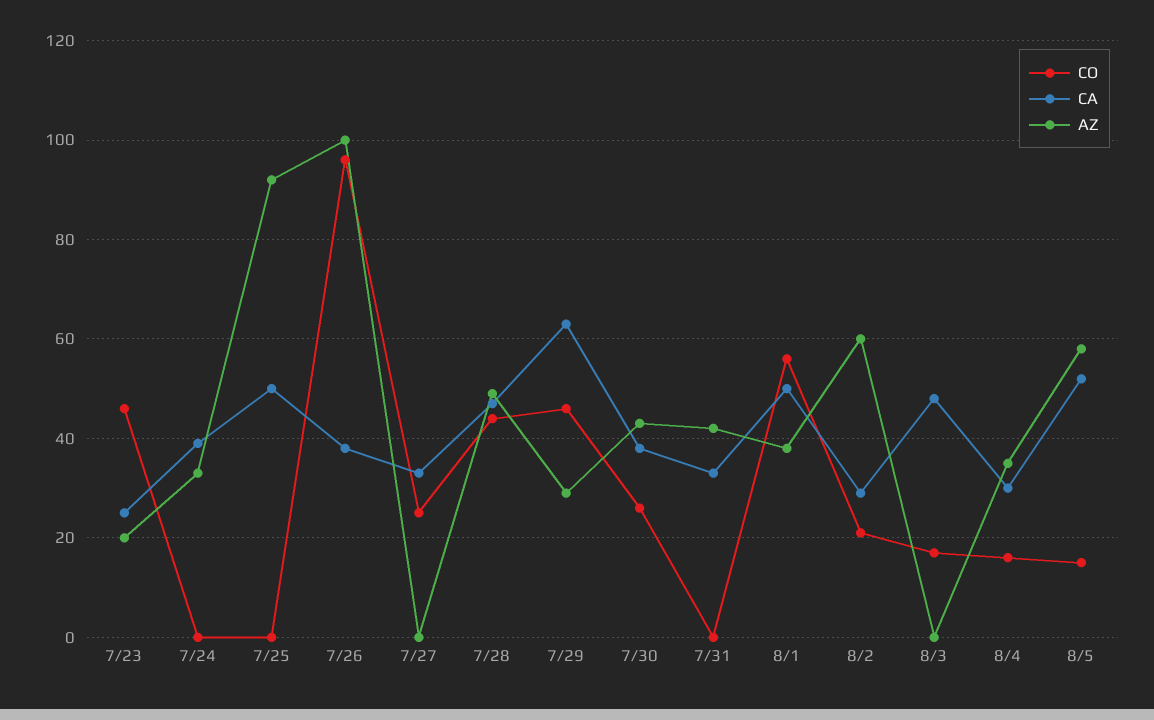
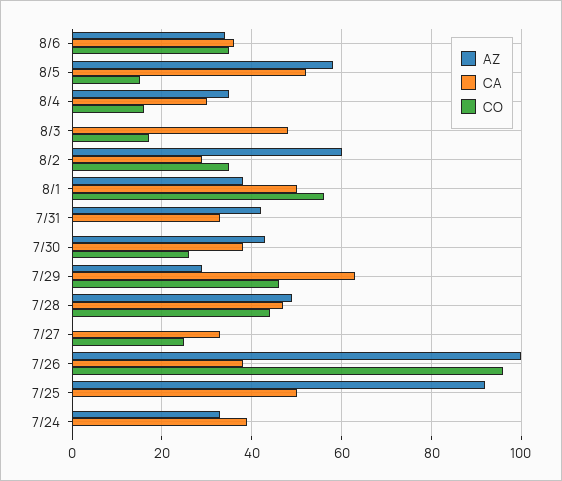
CO, 7/23: 45 -> none
CA, 7/23: 25 -> none
AZ, 7/23: 20 -> none
CO, 8/2: 20 -> 35
AZ, 8/6: none -> 35
CA, 8/6: none -> 35
CO, 8/6: none -> 35

